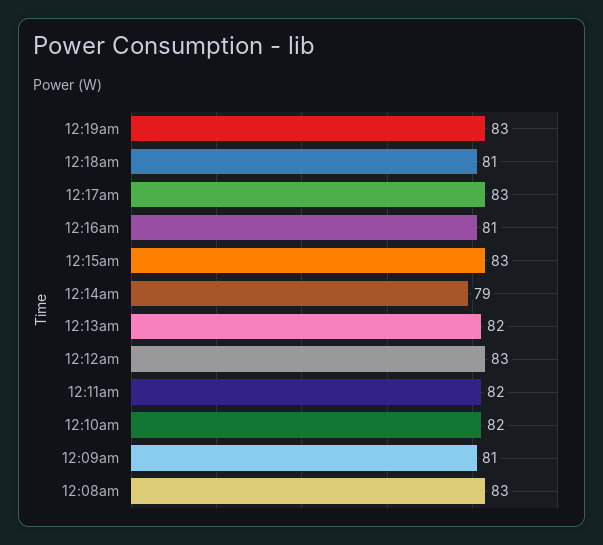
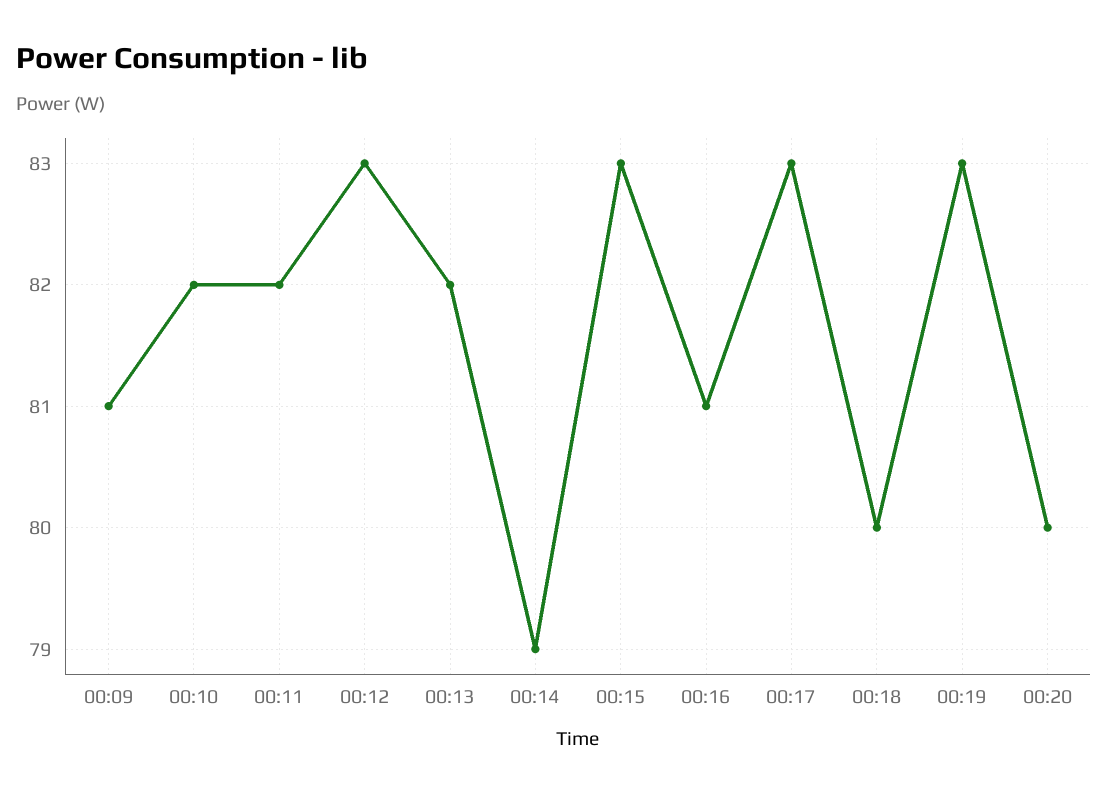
12:18am: 81 -> 80
12:08am: 83 -> none
00:20: none -> 80

